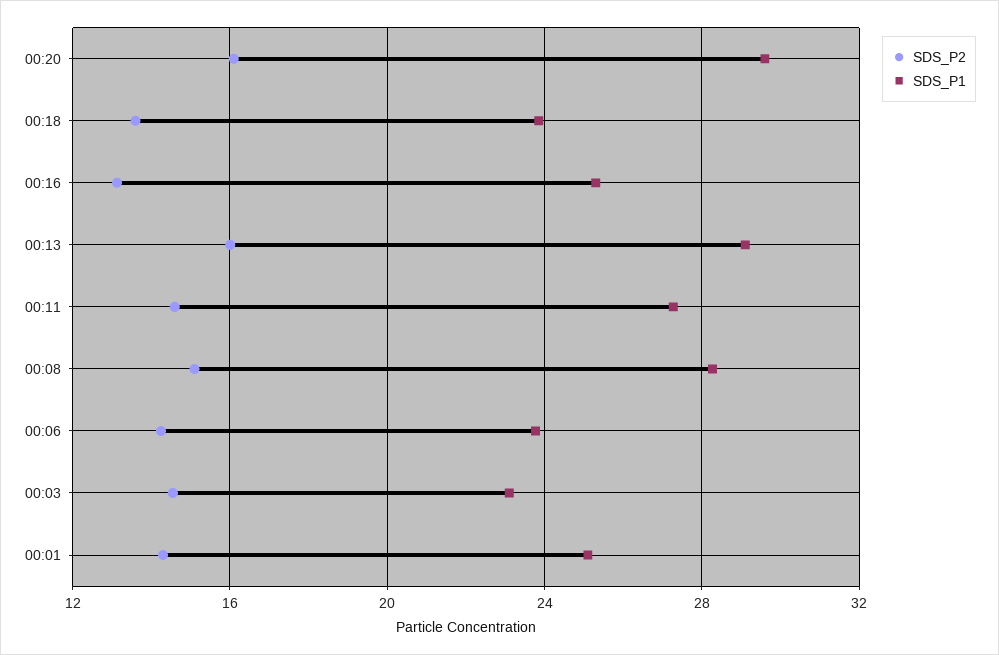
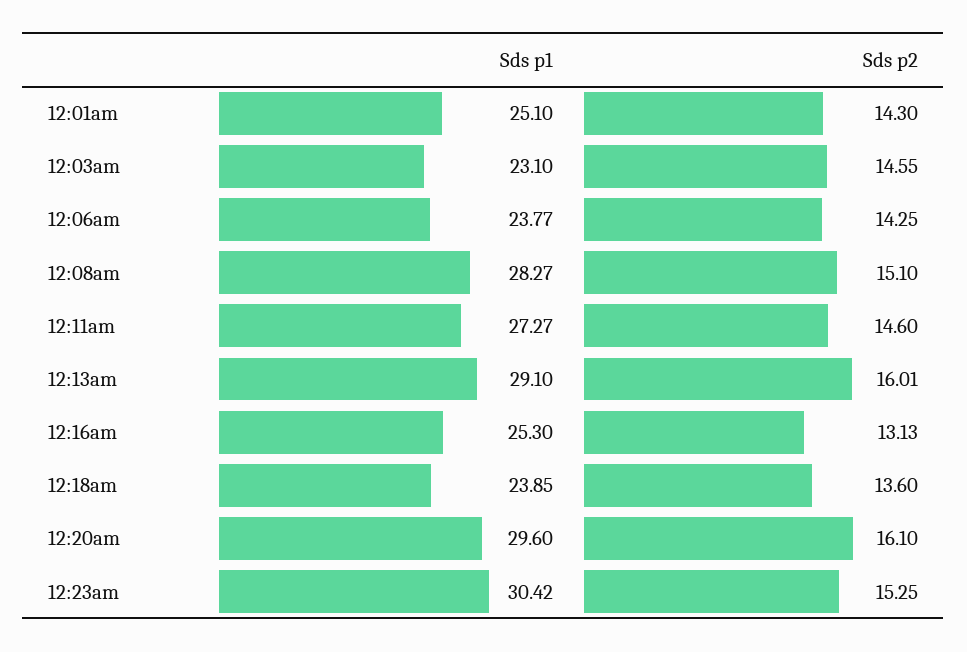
SDS_P1, 12:23am: none -> 30.42
SDS_P2, 12:23am: none -> 15.25

